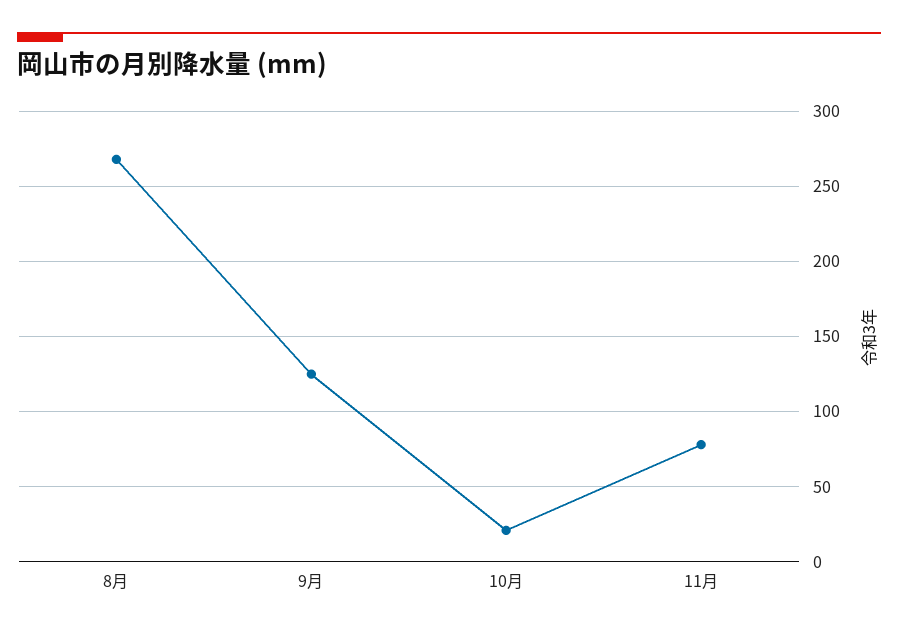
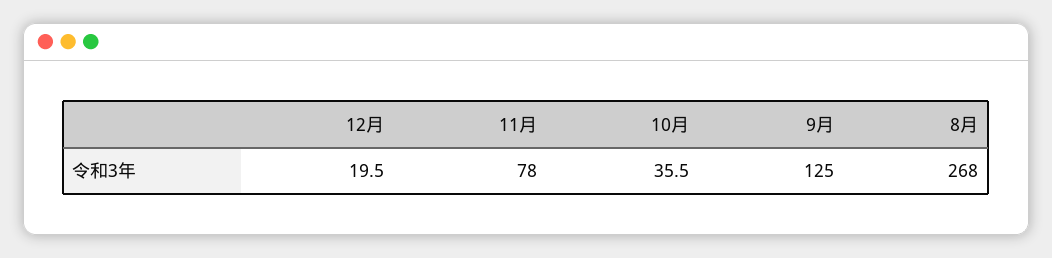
10月: 20 -> 35.5
12月: none -> 19.5

